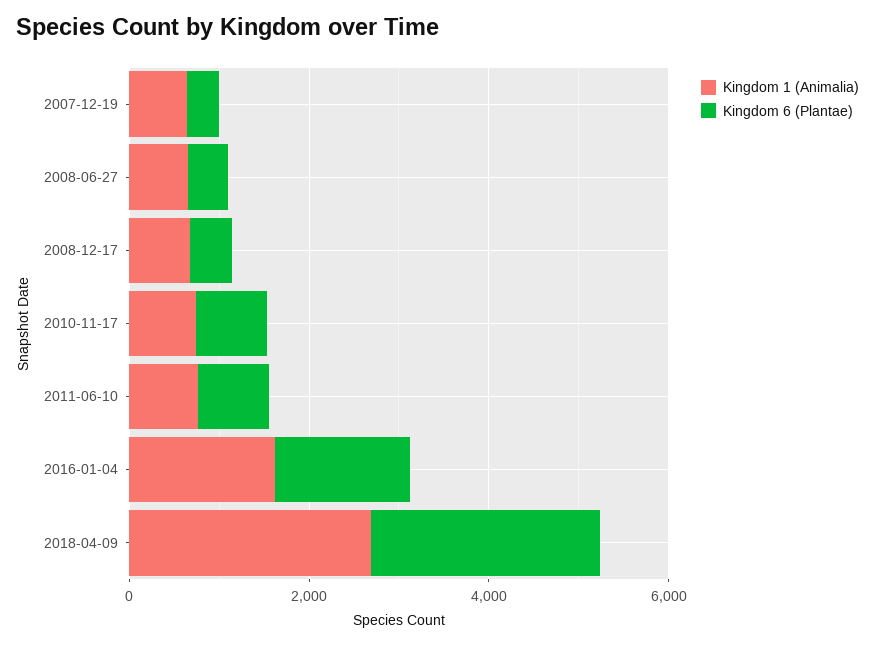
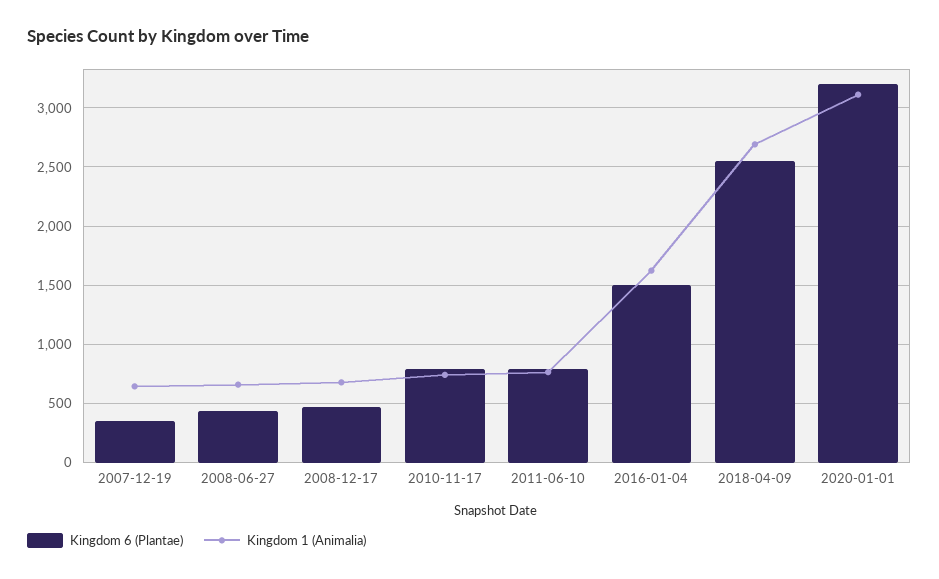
Kingdom 6 (Plantae), 2020-01-01: none -> 3200
Kingdom 1 (Animalia), 2020-01-01: none -> 3100

